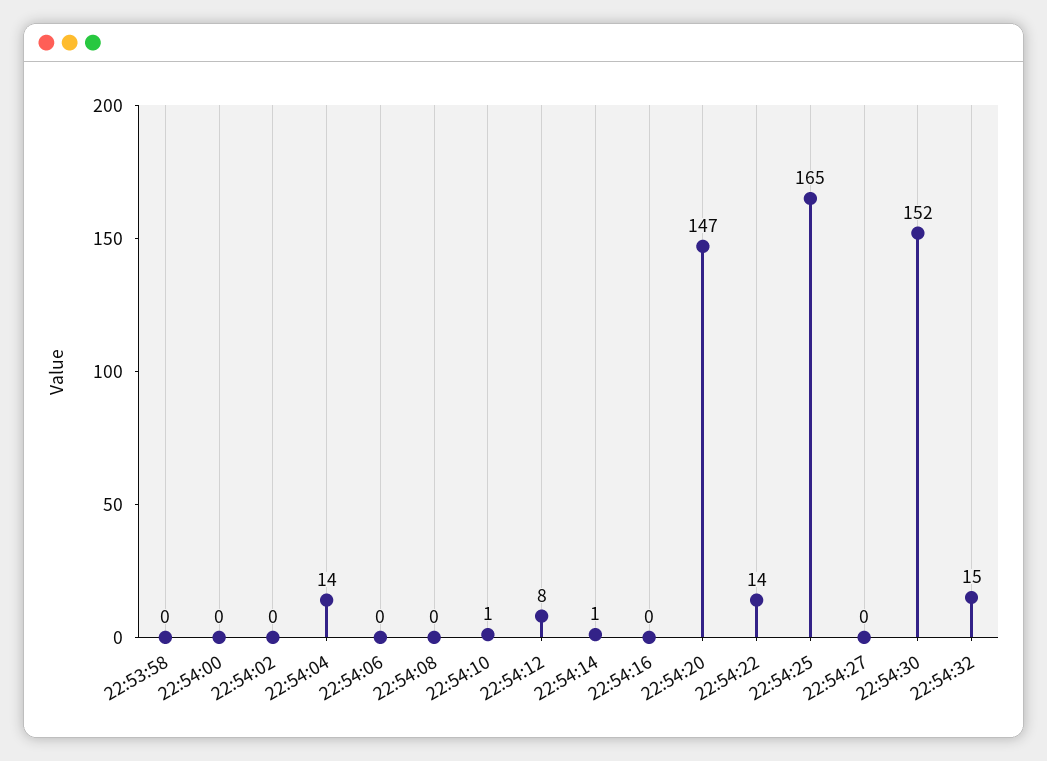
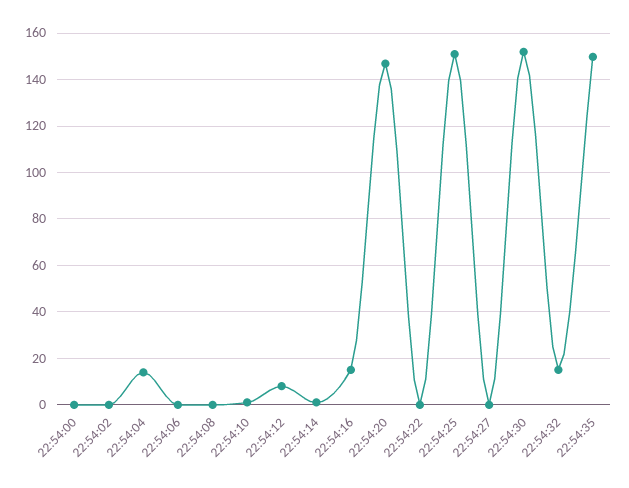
22:53:58: 0 -> none
22:54:16: 0 -> 15
22:54:22: 14 -> 0
22:54:25: 165 -> 150
22:54:35: none -> 150

